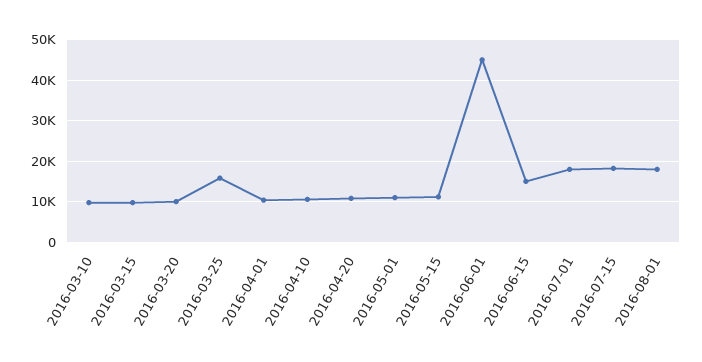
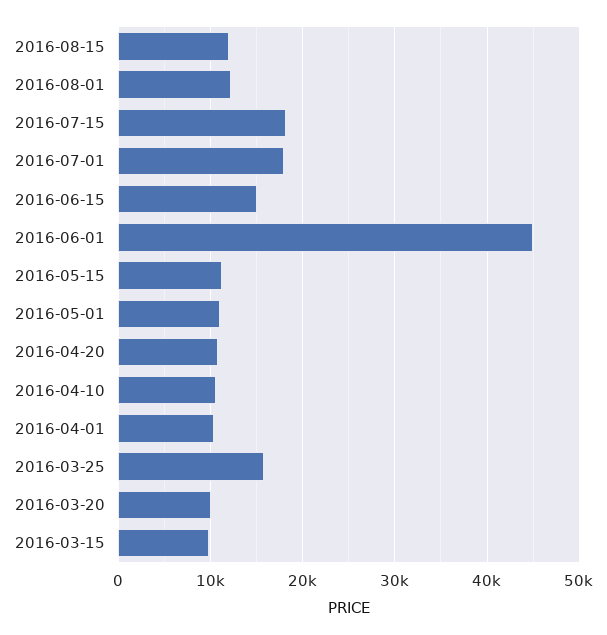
2016-03-10: 10000 -> none
2016-08-01: 18000 -> 12000
2016-08-15: none -> 12000

